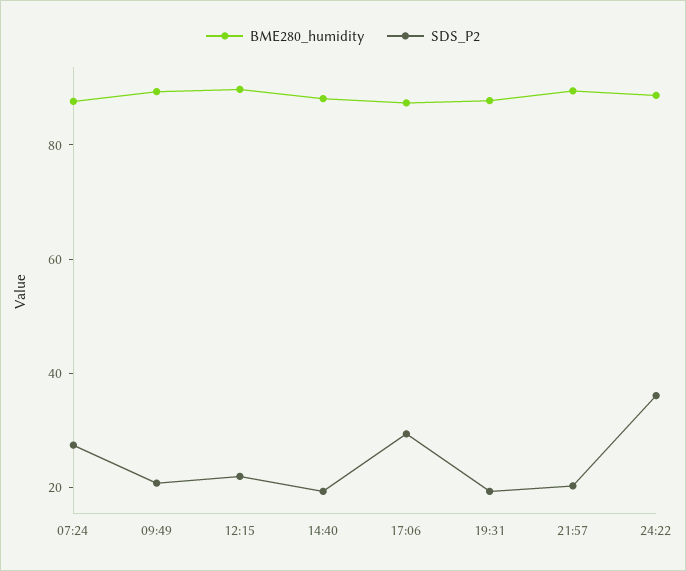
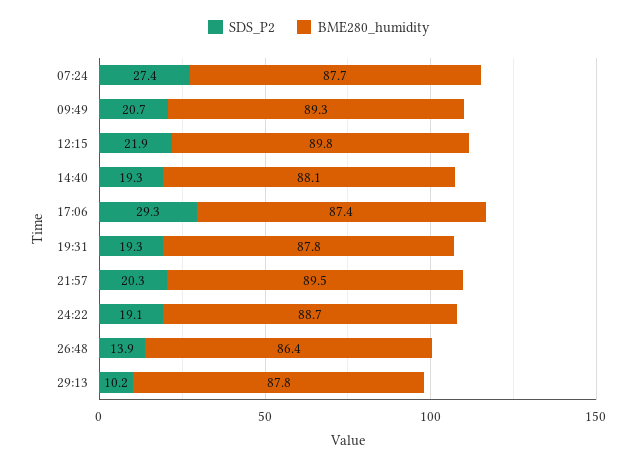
SDS_P2, 24:22: 35 -> 19.1
SDS_P2, 26:48: none -> 13.9
BME280_humidity, 26:48: none -> 86.4
SDS_P2, 29:13: none -> 10.2
BME280_humidity, 29:13: none -> 87.8

